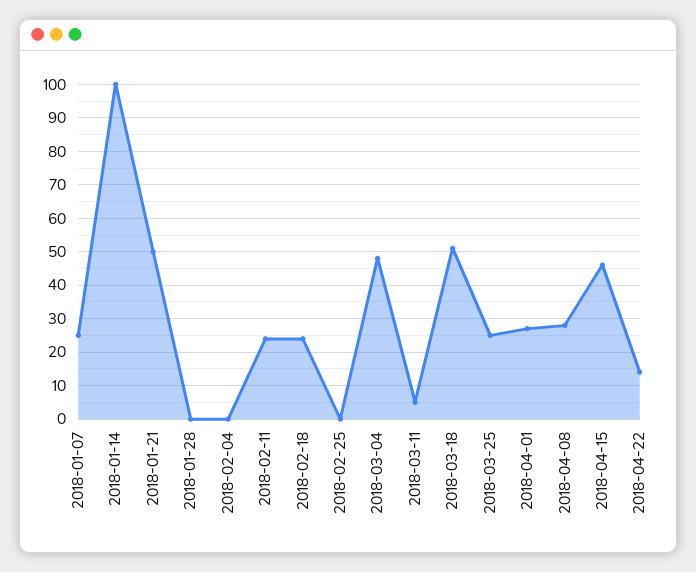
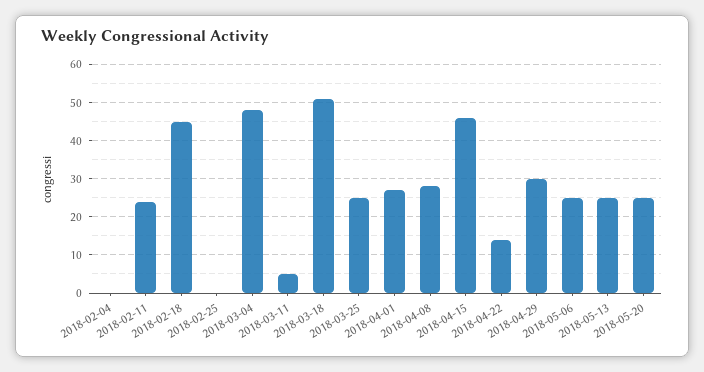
2018-01-07: 25 -> none
2018-01-14: 100 -> none
2018-01-21: 50 -> none
2018-01-28: 0 -> none
2018-02-18: 25 -> 45
2018-04-29: none -> 30
2018-05-06: none -> 25
2018-05-13: none -> 25
2018-05-20: none -> 25

